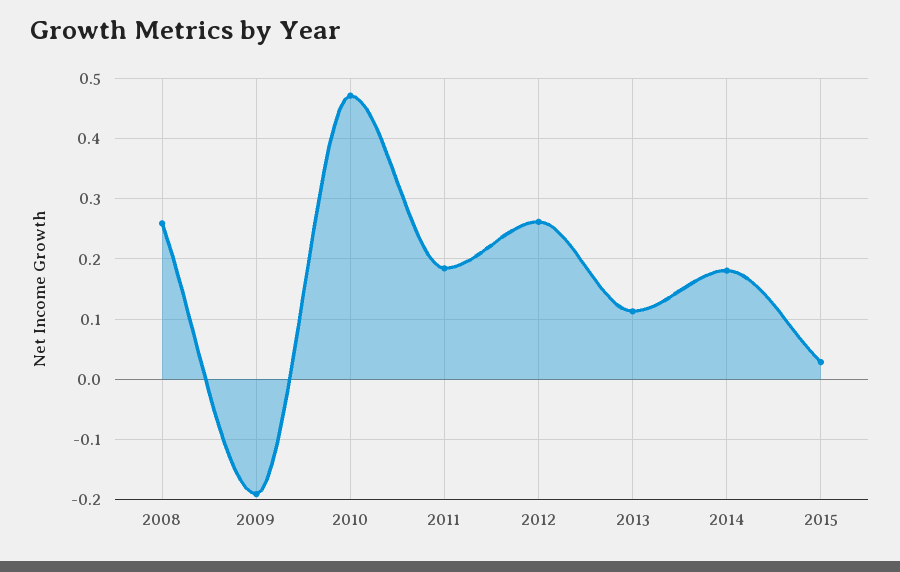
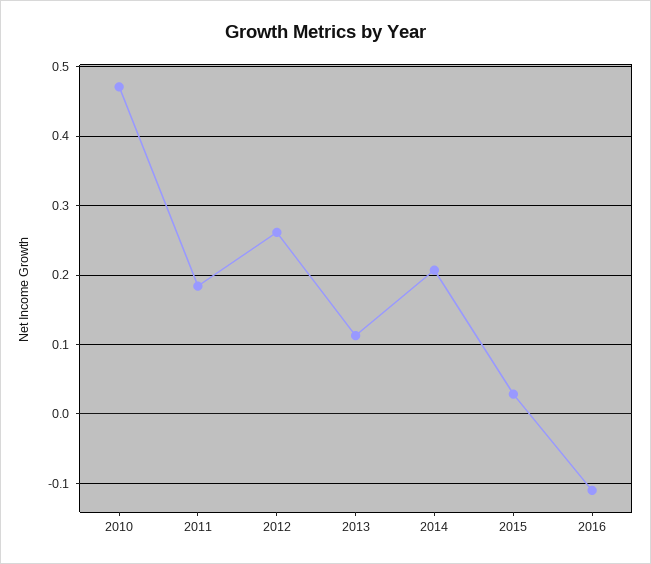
2008: 0.26 -> none
2009: -0.19 -> none
2014: 0.18 -> 0.21
2016: none -> -0.11

